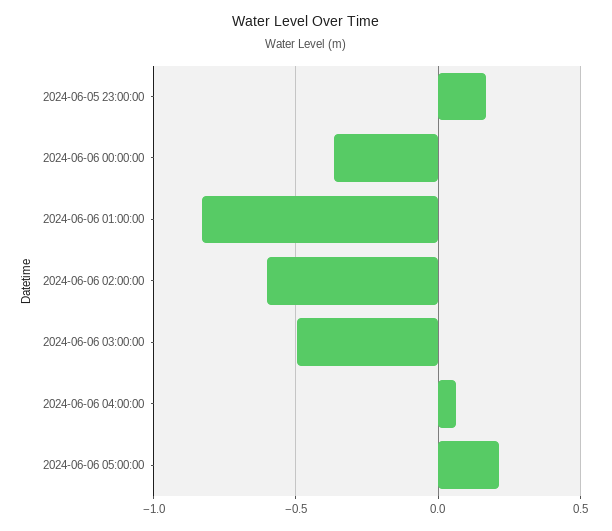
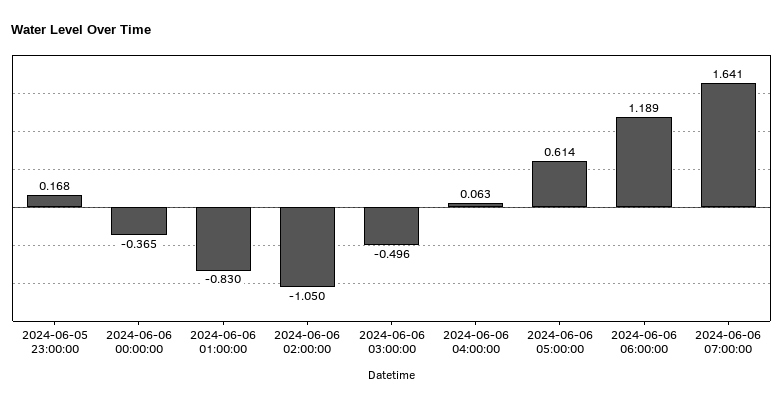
2024-06-06 02:00:00: -0.6 -> -1.05
2024-06-06 05:00:00: 0.2 -> 0.614
2024-06-06 06:00:00: none -> 1.189
2024-06-06 07:00:00: none -> 1.641

